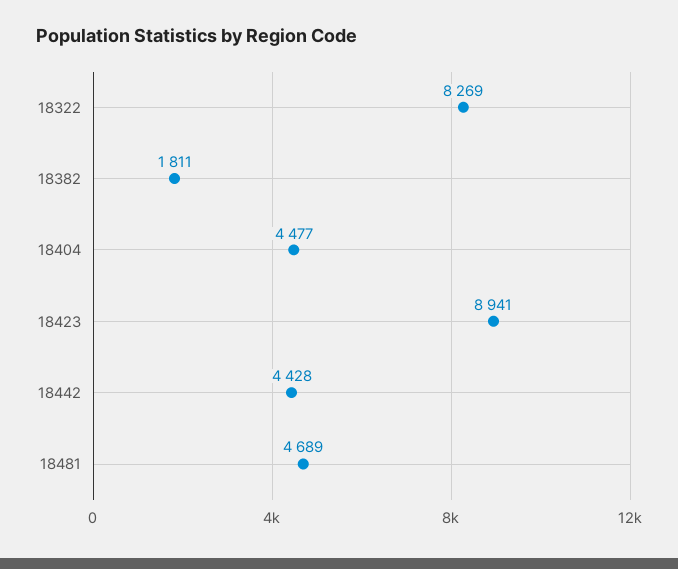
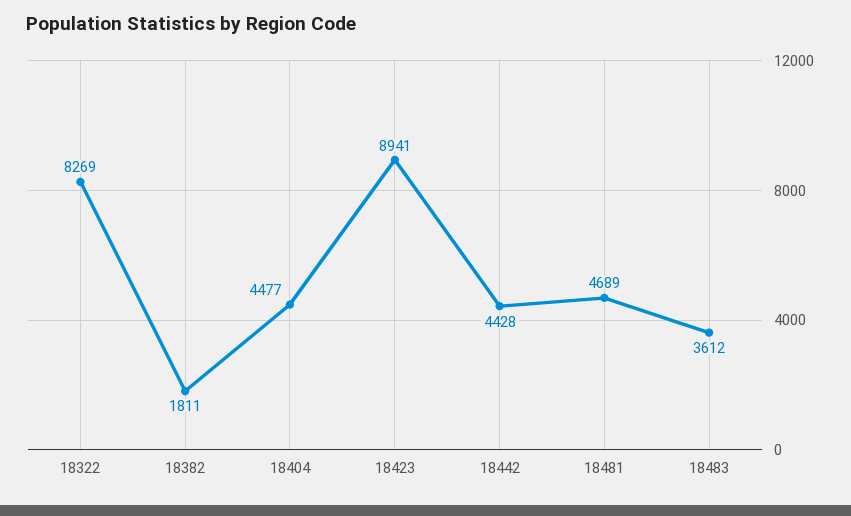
18483: none -> 3612

